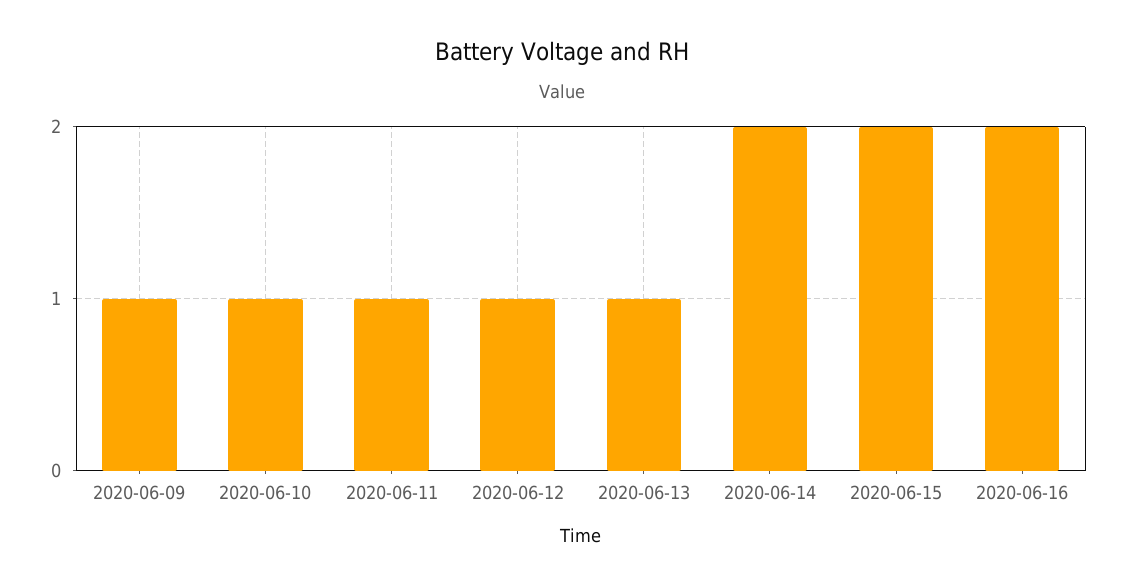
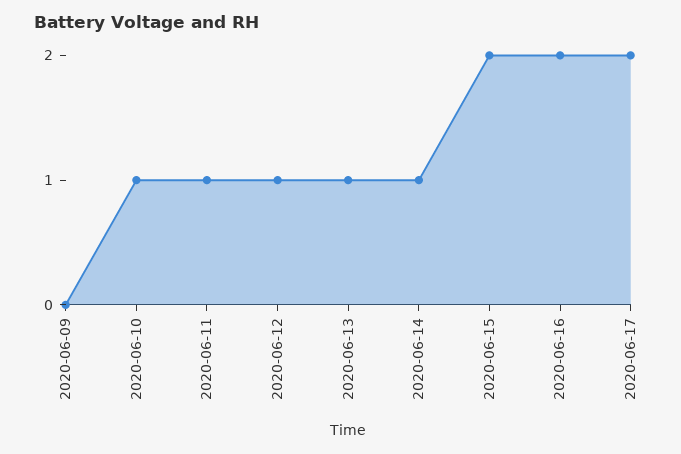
2020-06-09: 1 -> 0
2020-06-14: 2 -> 1
2020-06-17: none -> 2

